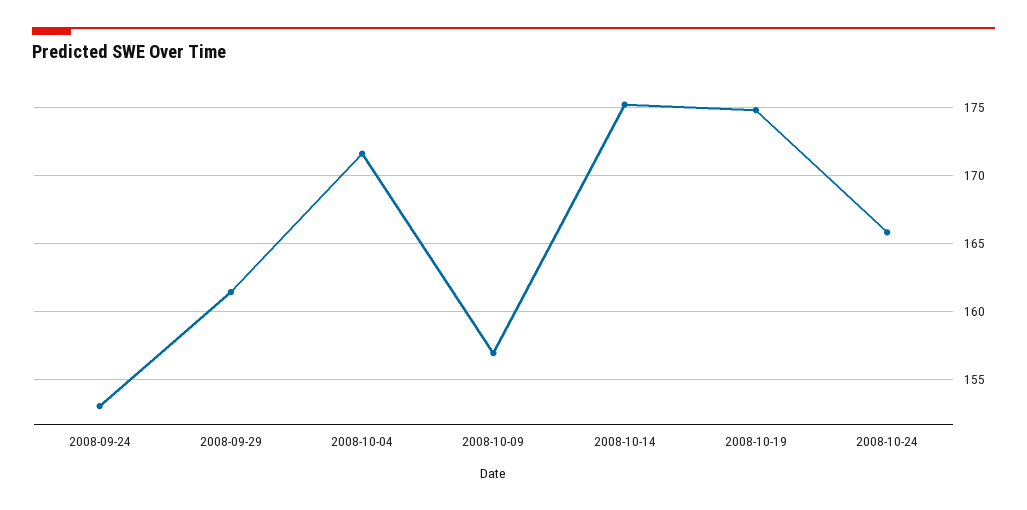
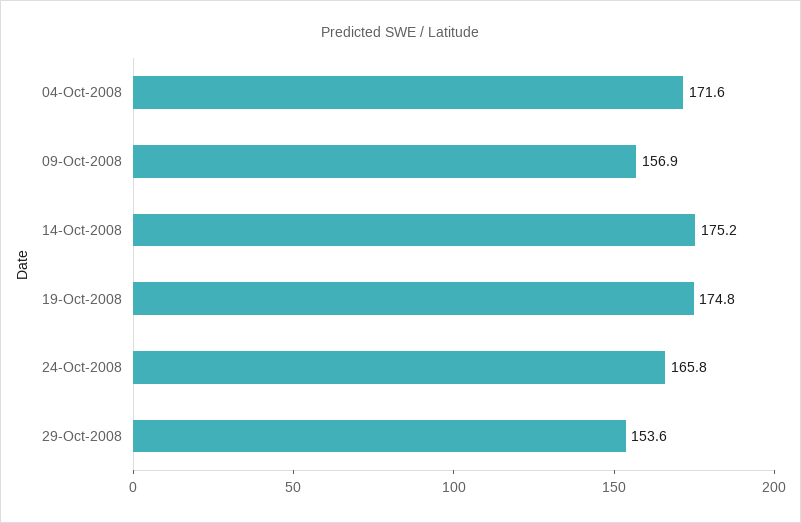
2008-09-24: 153 -> none
2008-09-29: 161.5 -> none
29-Oct-2008: none -> 153.6

